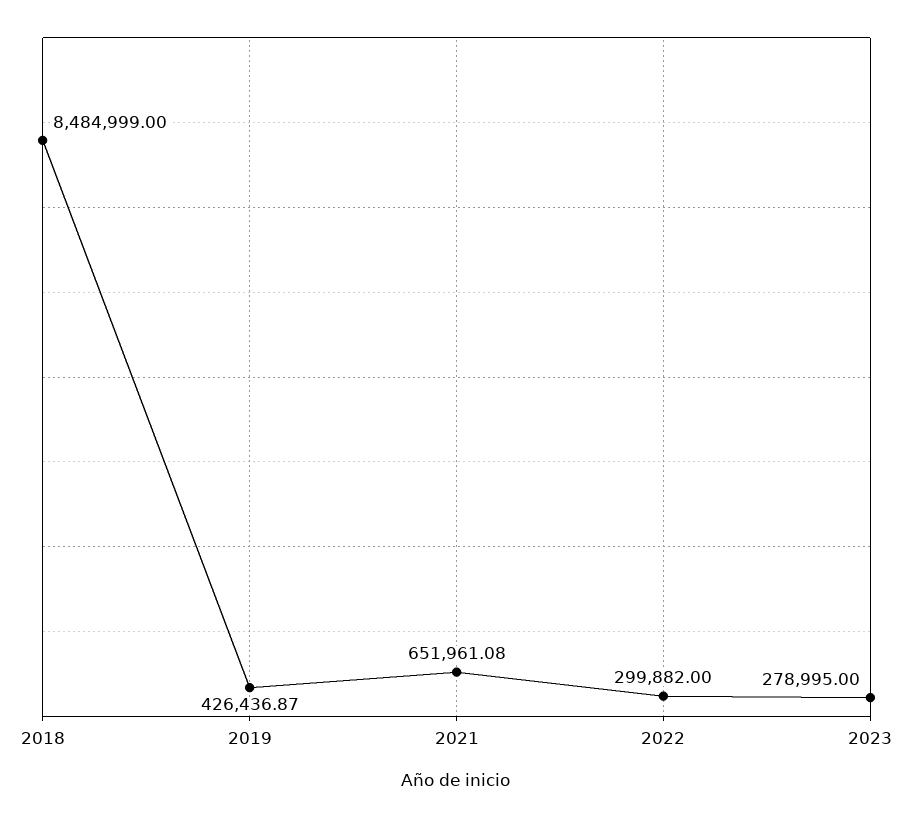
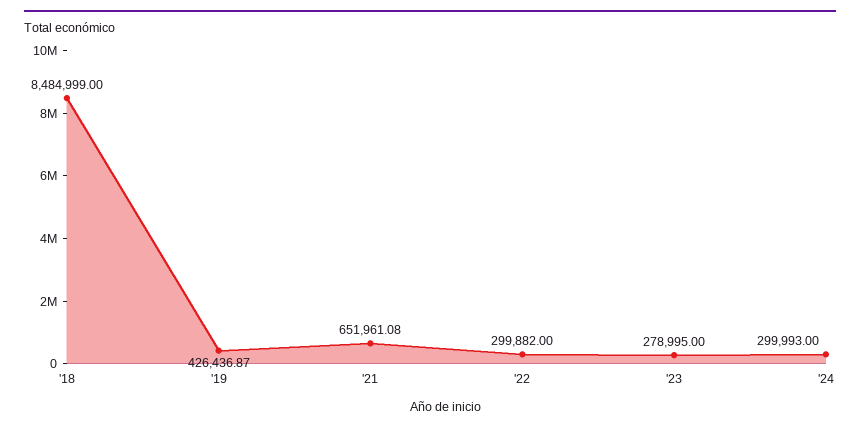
'24: none -> 299993

